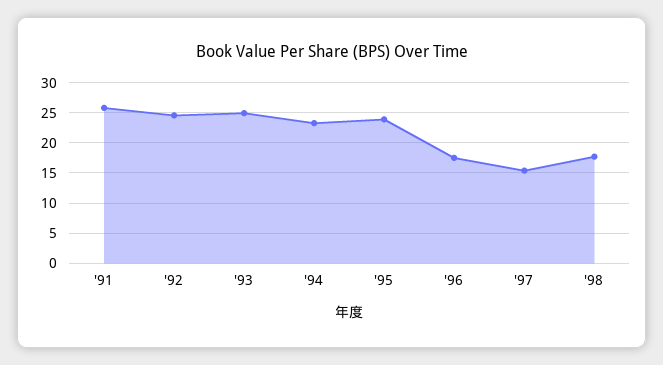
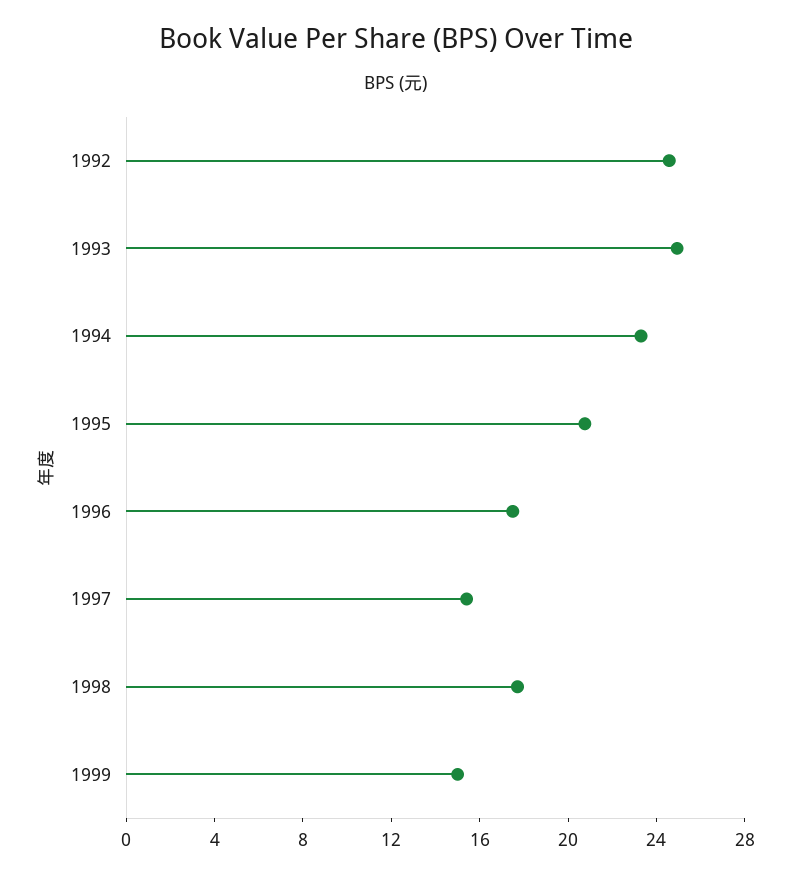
'91: 26 -> none
'95: 24 -> 21
1999: none -> 15

